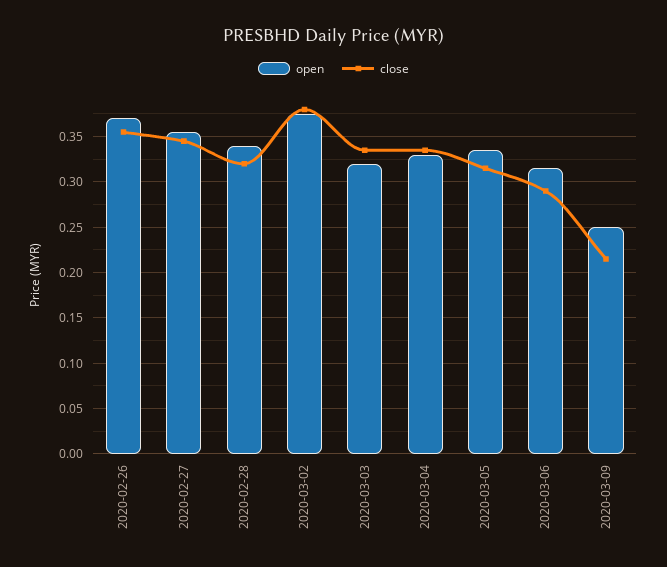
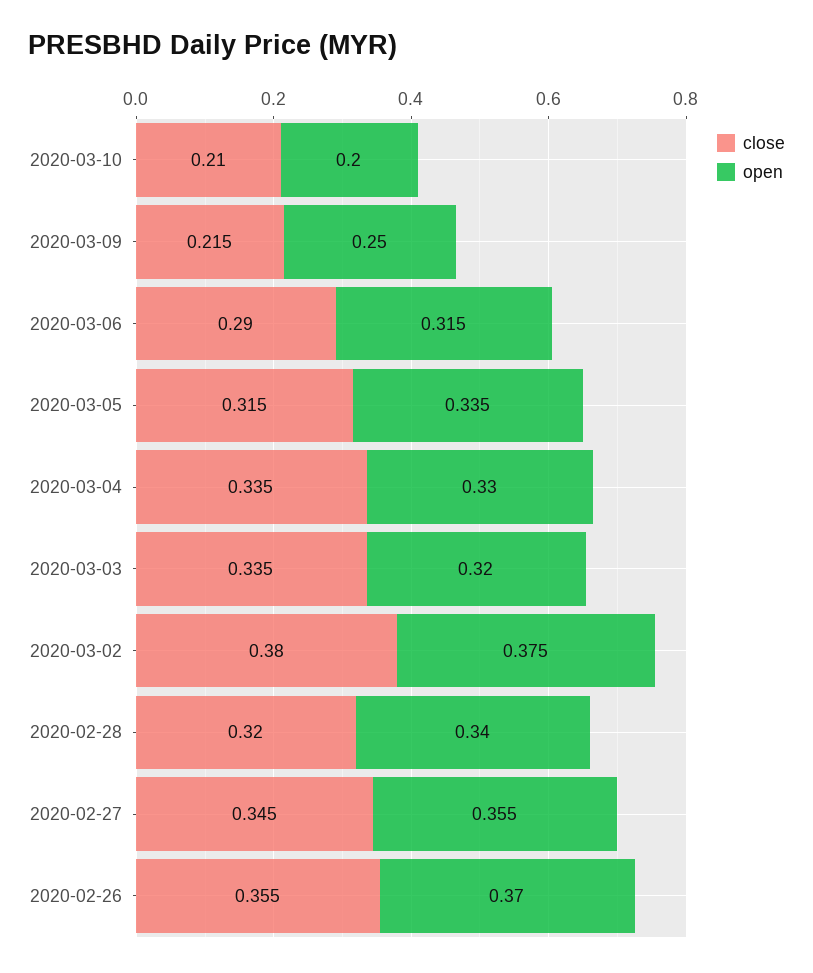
close, 2020-03-10: none -> 0.21
open, 2020-03-10: none -> 0.2

